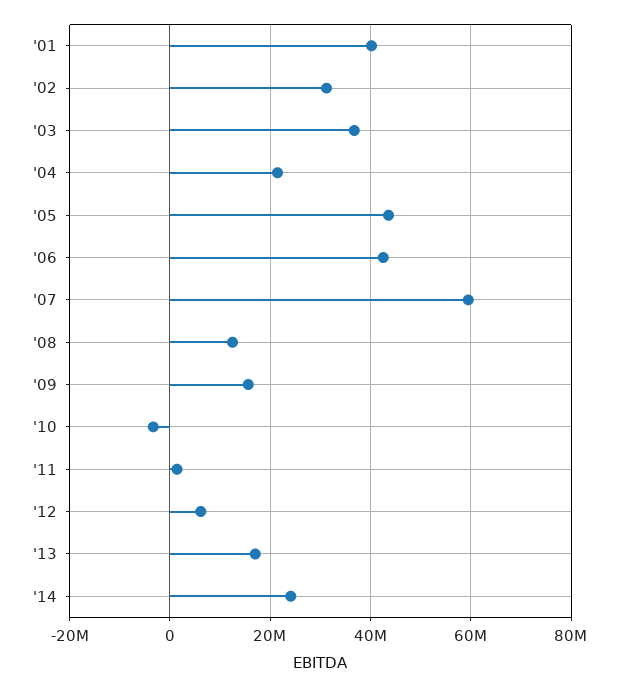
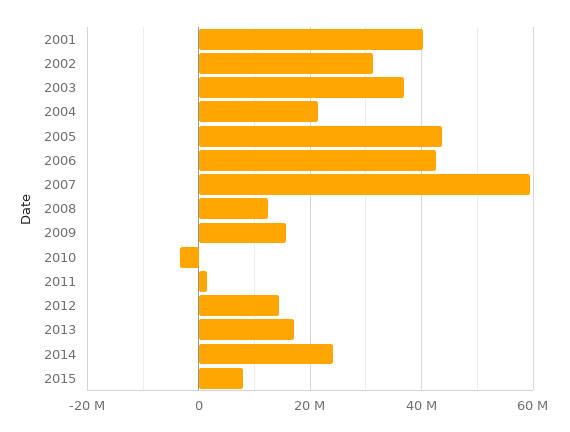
'12: 6000000 -> 14000000
2015: none -> 8000000

